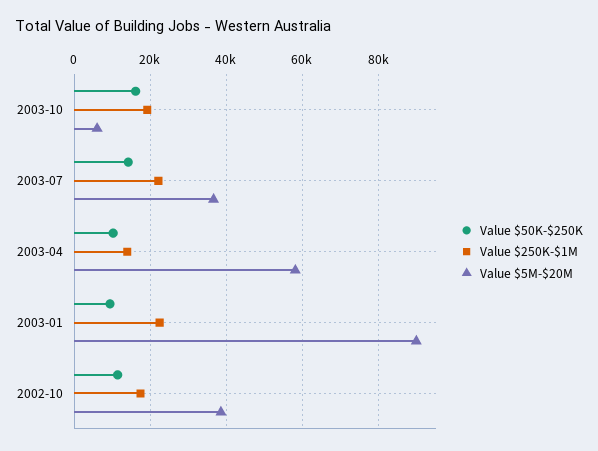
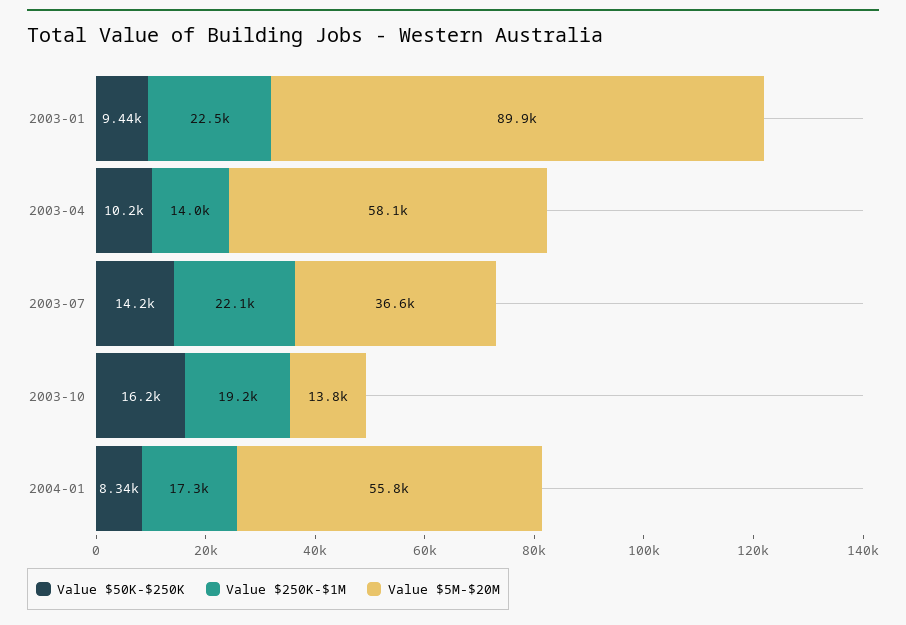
Value $5M-$20M, 2003-10: 6000 -> 13800
Value $50K-$250K, 2002-10: 12000 -> none
Value $250K-$1M, 2002-10: 18000 -> none
Value $5M-$20M, 2002-10: 38000 -> none
Value $50K-$250K, 2004-01: none -> 8340
Value $250K-$1M, 2004-01: none -> 17300
Value $5M-$20M, 2004-01: none -> 55800

